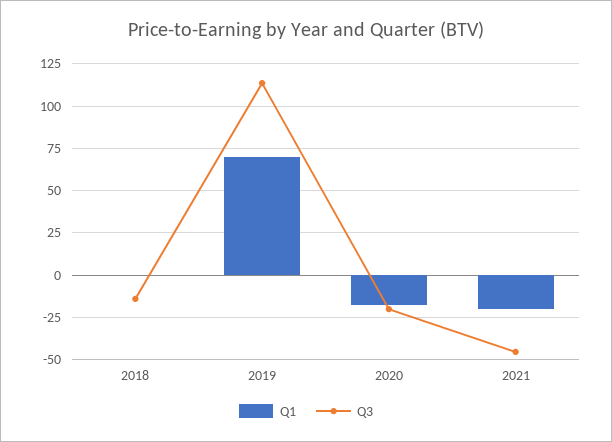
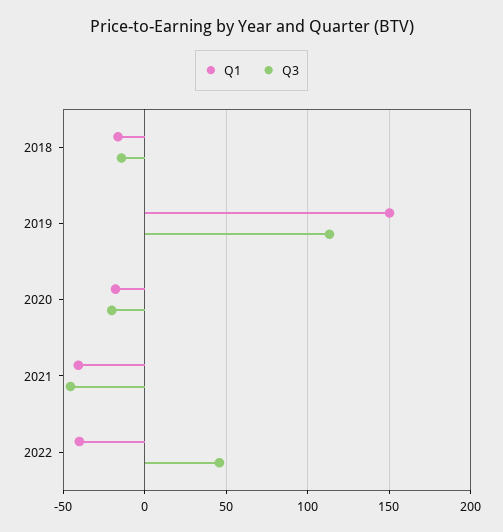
Q1, 2018: 0 -> -15
Q1, 2019: 70 -> 150
Q1, 2021: -20 -> -40
Q1, 2022: none -> -40
Q3, 2022: none -> 45

